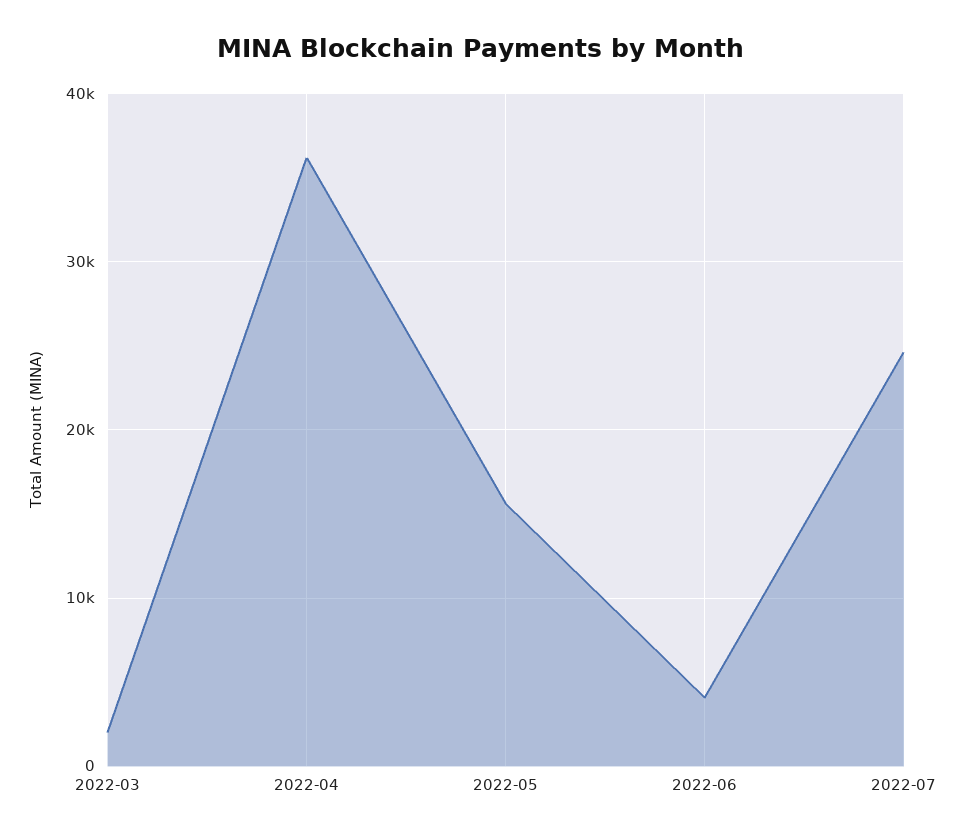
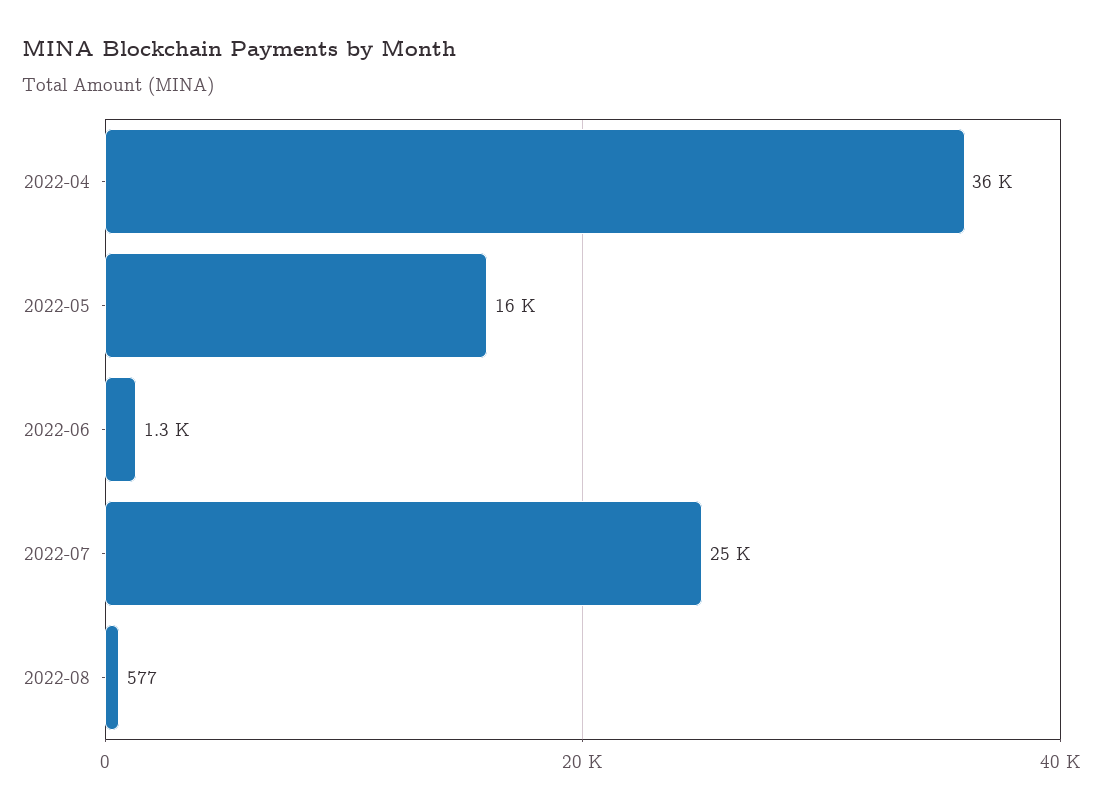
2022-03: 2000 -> none
2022-06: 4000 -> 1300
2022-08: none -> 577

